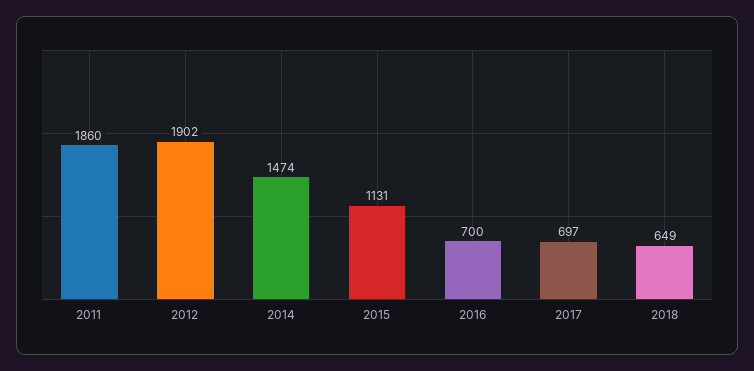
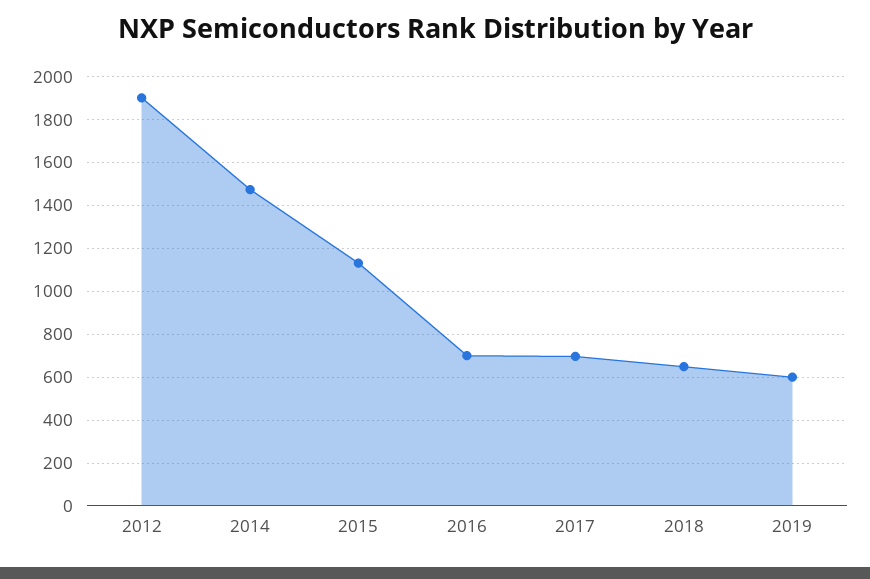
2011: 1860 -> none
2019: none -> 600

